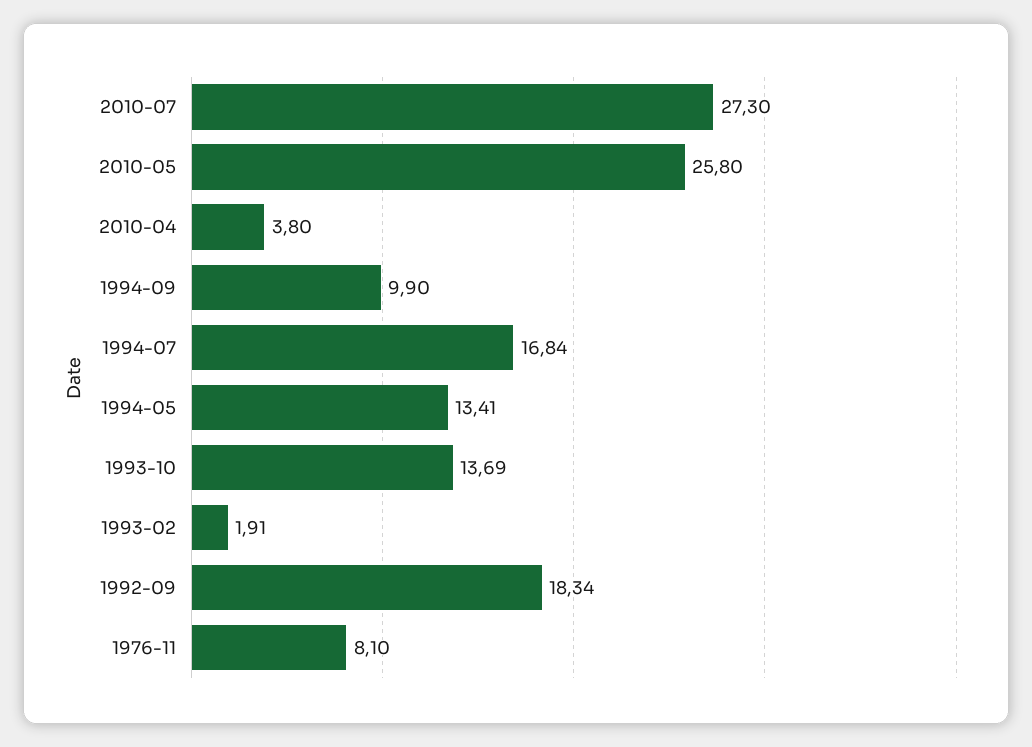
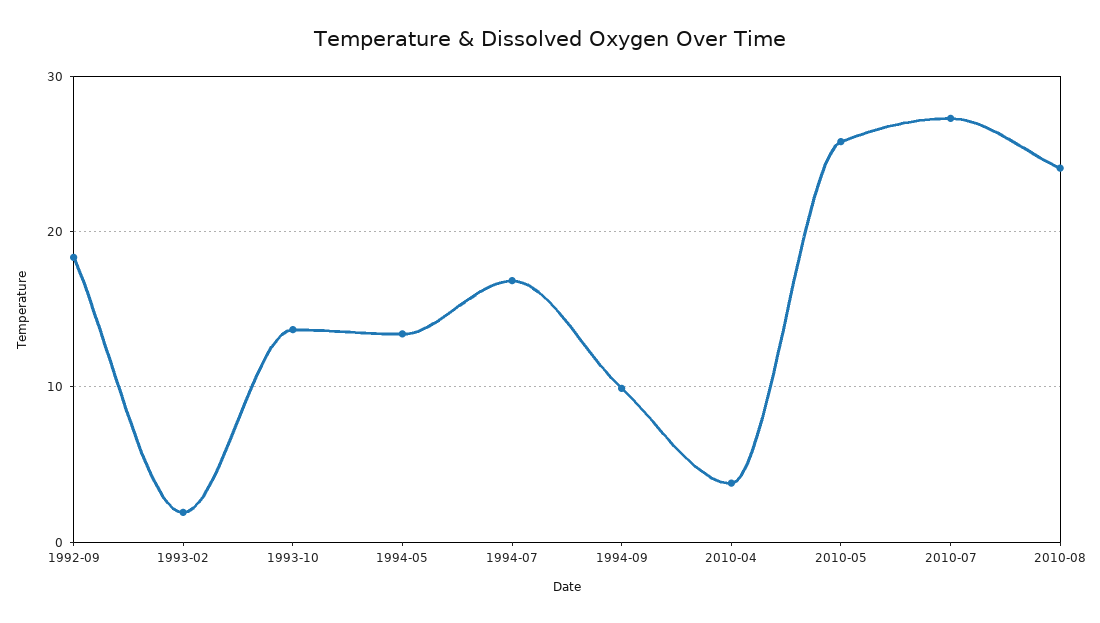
1976-11: 8.1 -> none
2010-08: none -> 24

